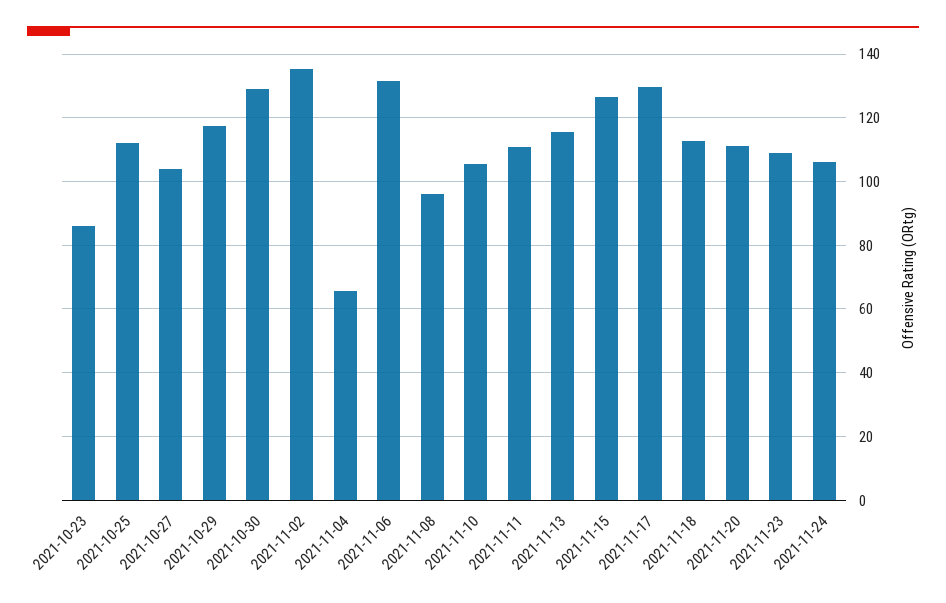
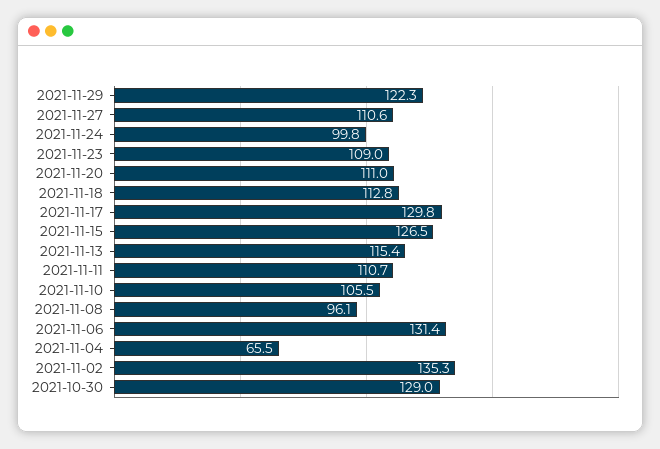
2021-10-23: 86 -> none
2021-10-25: 112 -> none
2021-10-27: 104 -> none
2021-10-29: 118 -> none
2021-11-24: 106 -> 99.8
2021-11-29: none -> 122.3
2021-11-27: none -> 110.6

